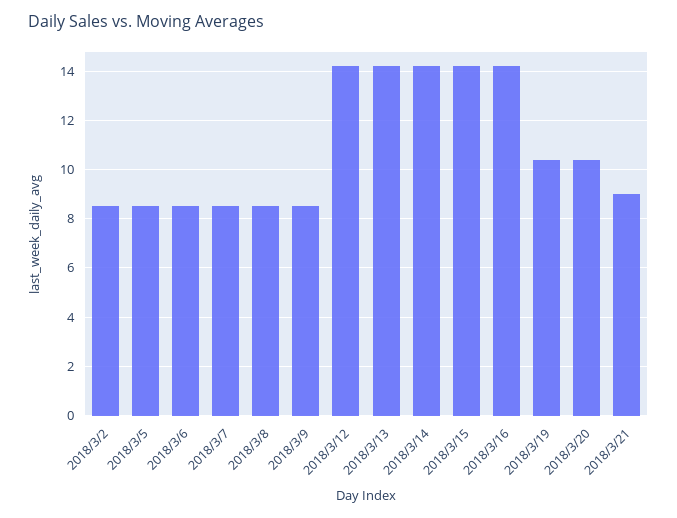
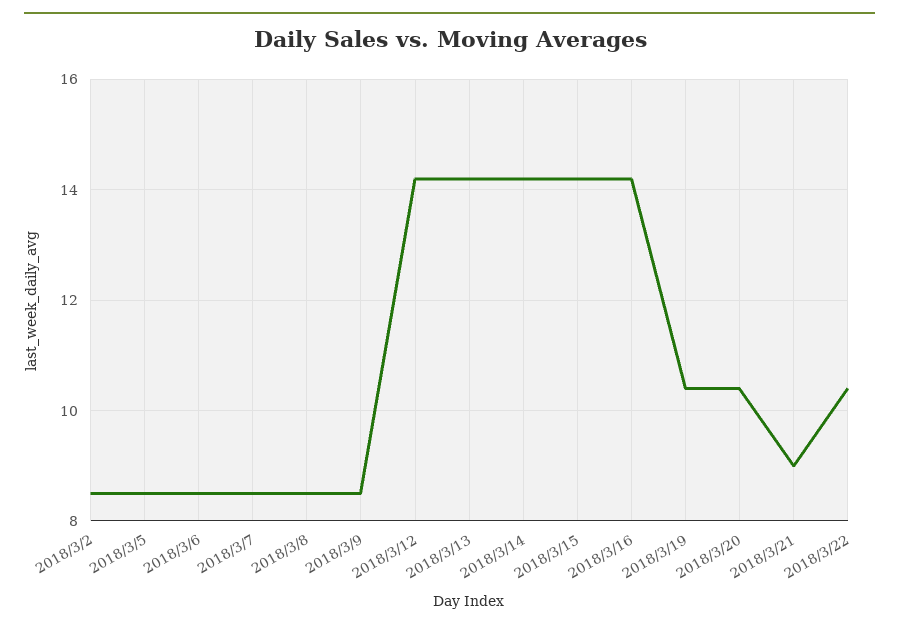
2018/3/22: none -> 10.5

